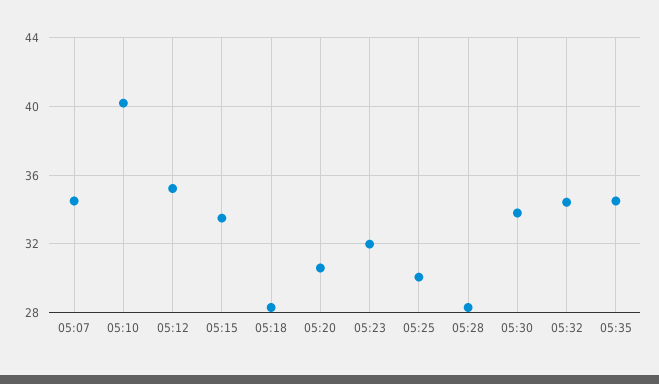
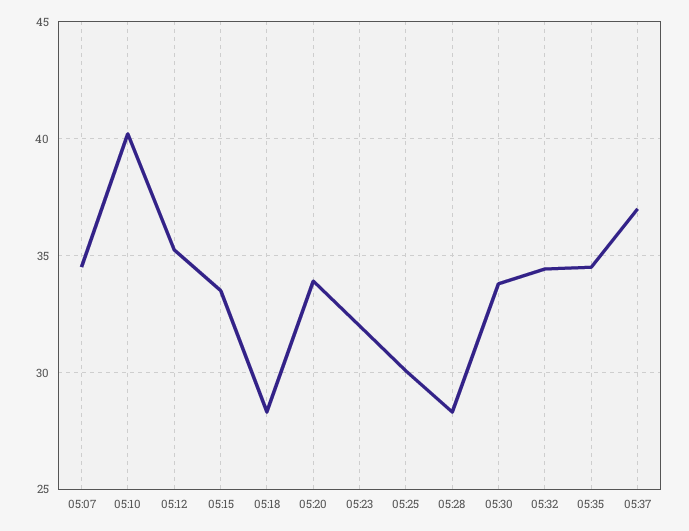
05:20: 30.5 -> 34
05:37: none -> 37

